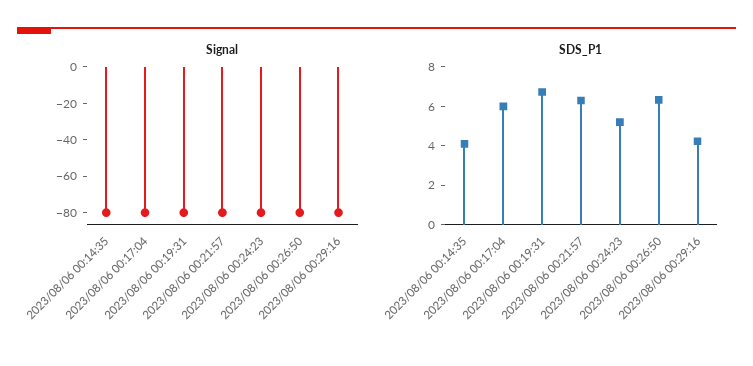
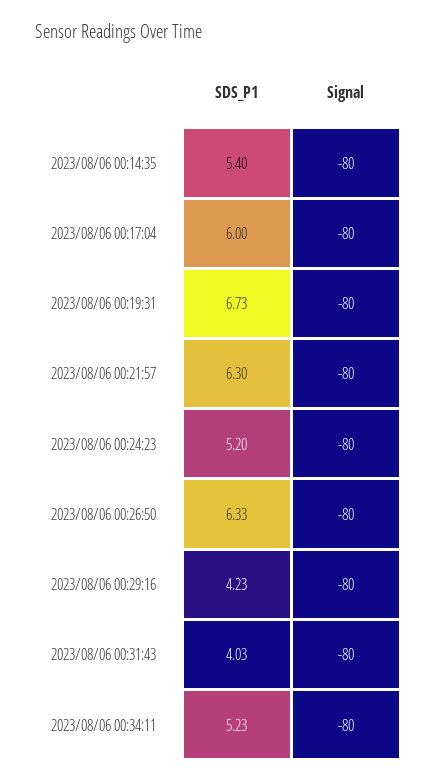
SDS_P1, 2023/08/06 00:14:35: 4 -> 5.4
SDS_P1, 2023/08/06 00:31:43: none -> 4.03
Signal, 2023/08/06 00:31:43: none -> -80
SDS_P1, 2023/08/06 00:34:11: none -> 5.23
Signal, 2023/08/06 00:34:11: none -> -80

